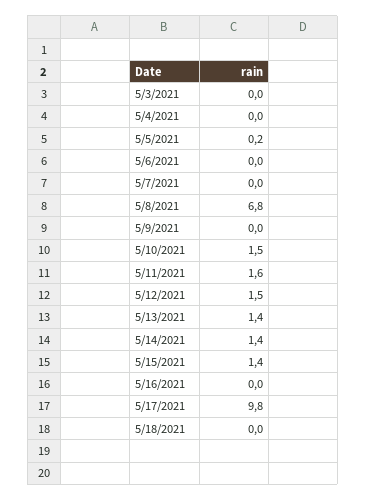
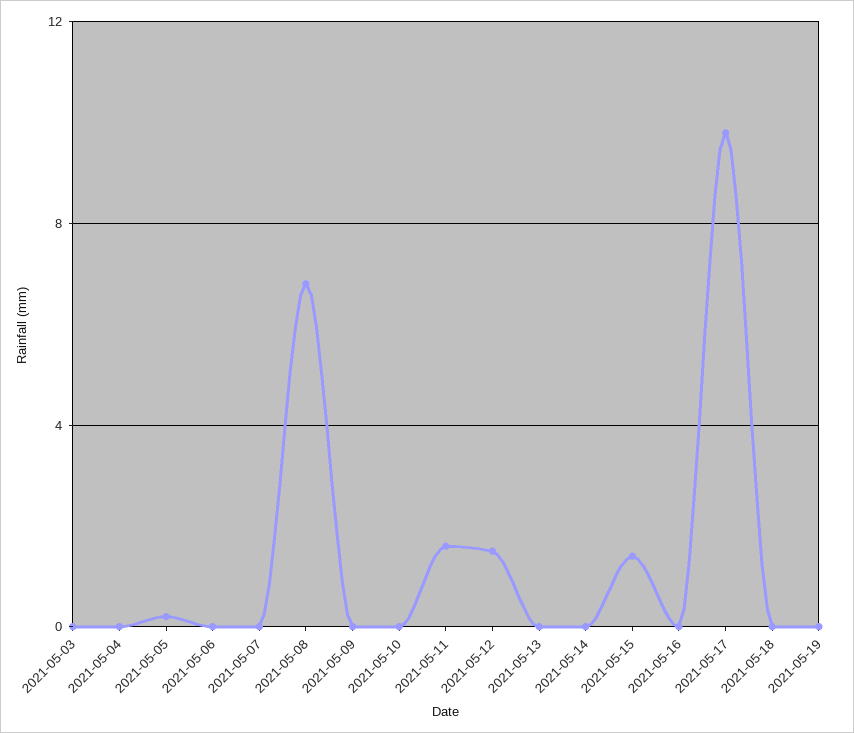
5/10/2021: 1.5 -> 0
5/13/2021: 1.4 -> 0
5/14/2021: 1.4 -> 0
2021-05-19: none -> 0

